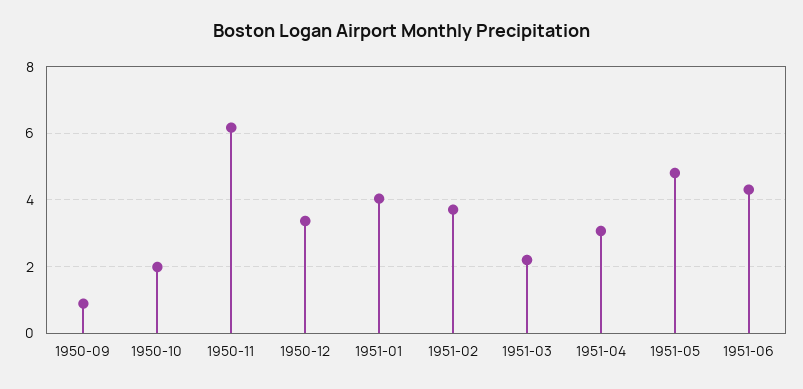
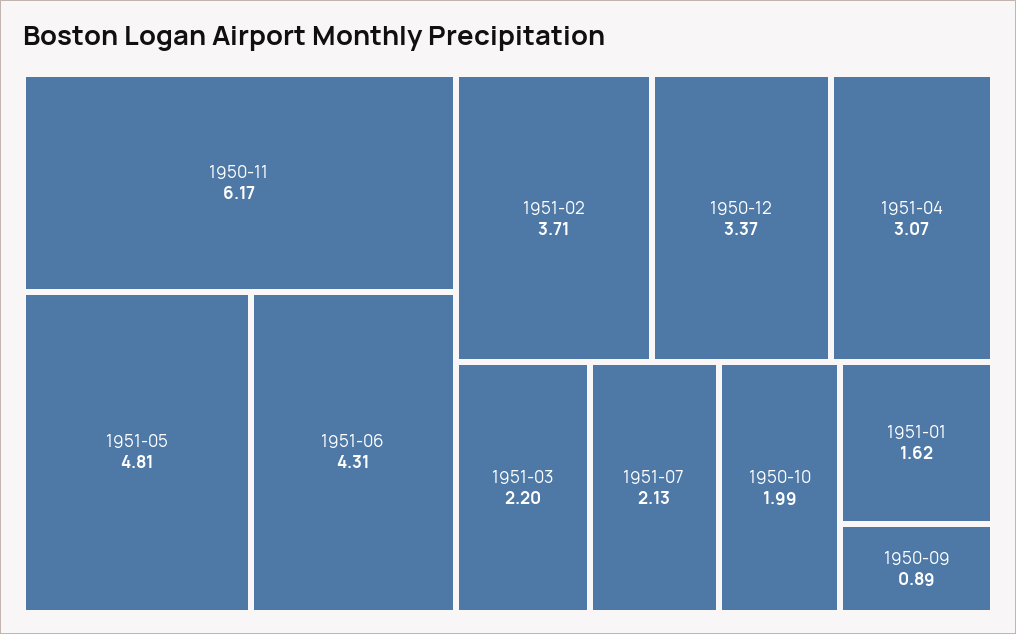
1951-01: 4 -> 1.62
1951-07: none -> 2.13

